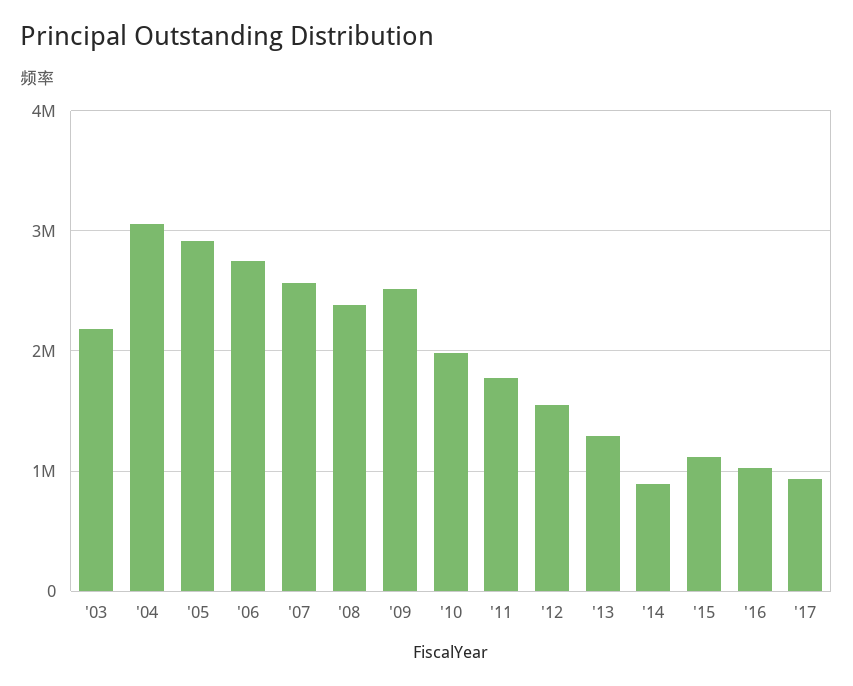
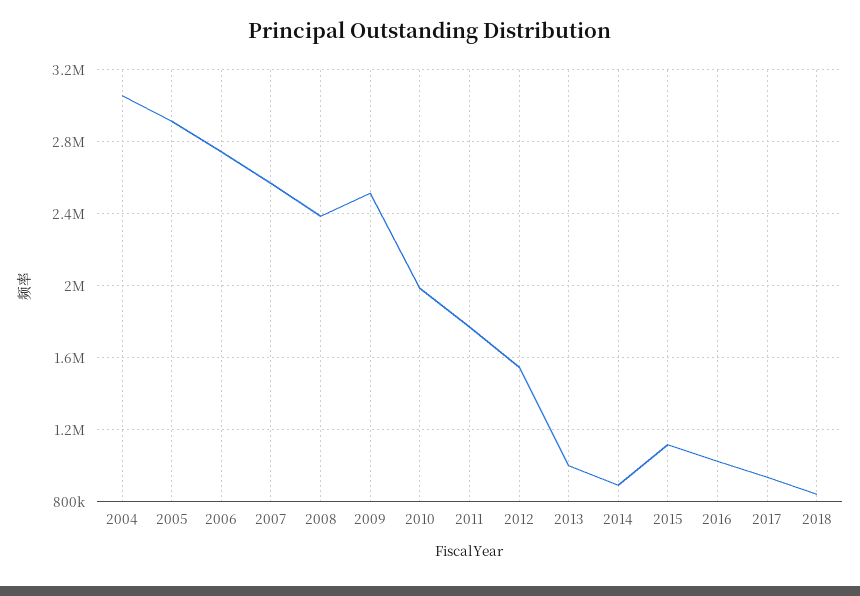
'03: 2200000 -> none
'13: 1300000 -> 1000000
2018: none -> 850000

